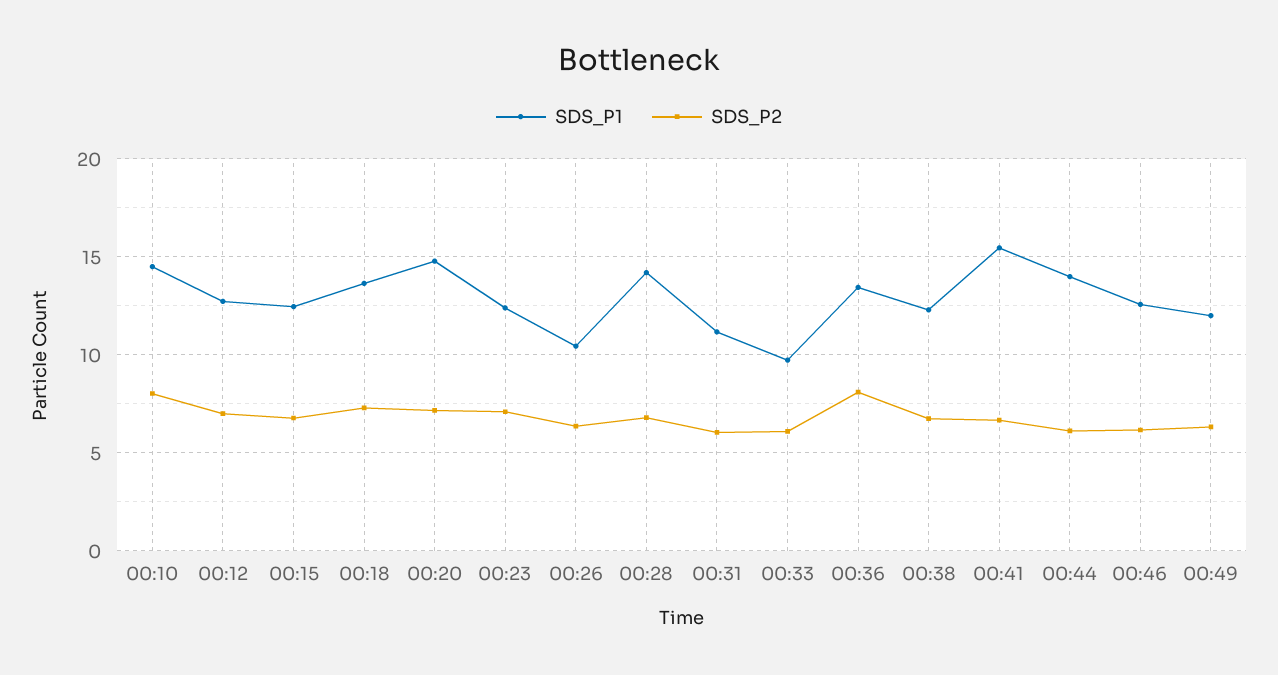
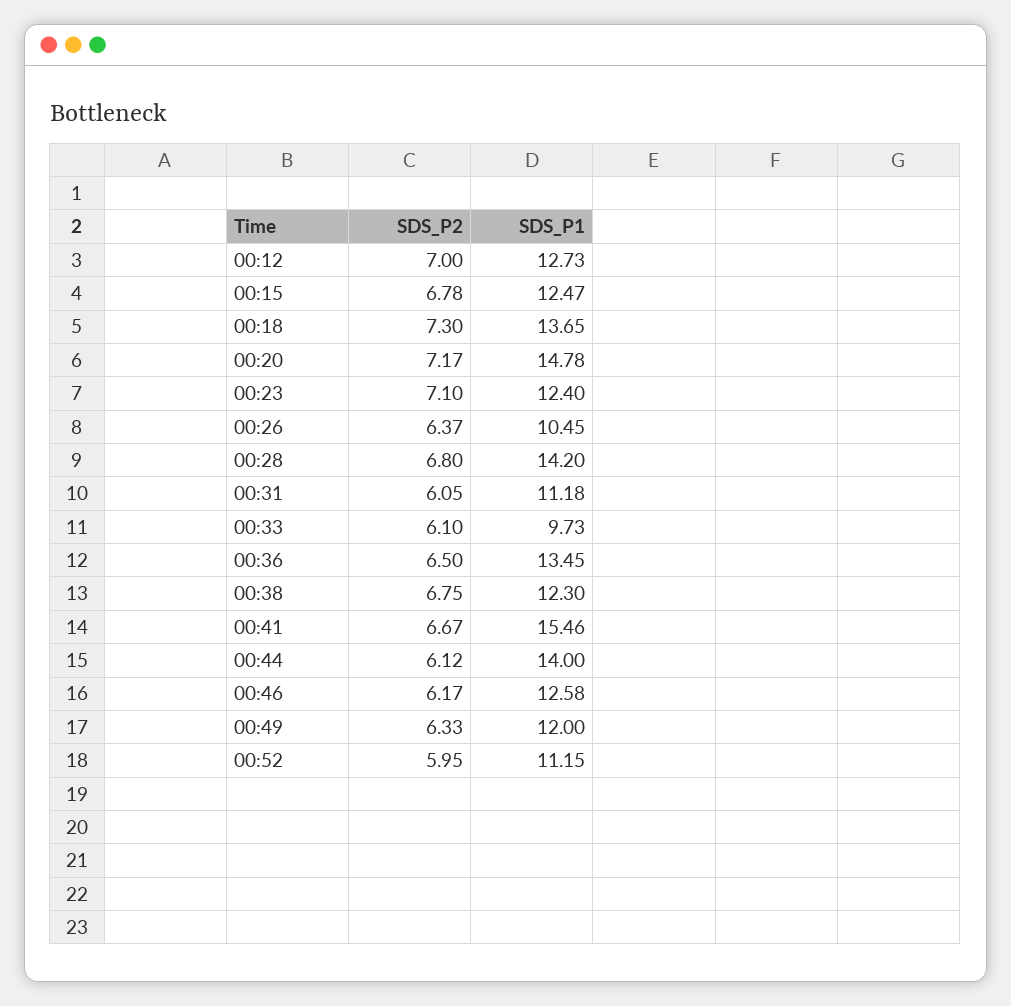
SDS_P1, 00:10: 14.5 -> none
SDS_P2, 00:10: 8 -> none
SDS_P2, 00:36: 8 -> 6.5
SDS_P2, 00:52: none -> 5.95
SDS_P1, 00:52: none -> 11.15

